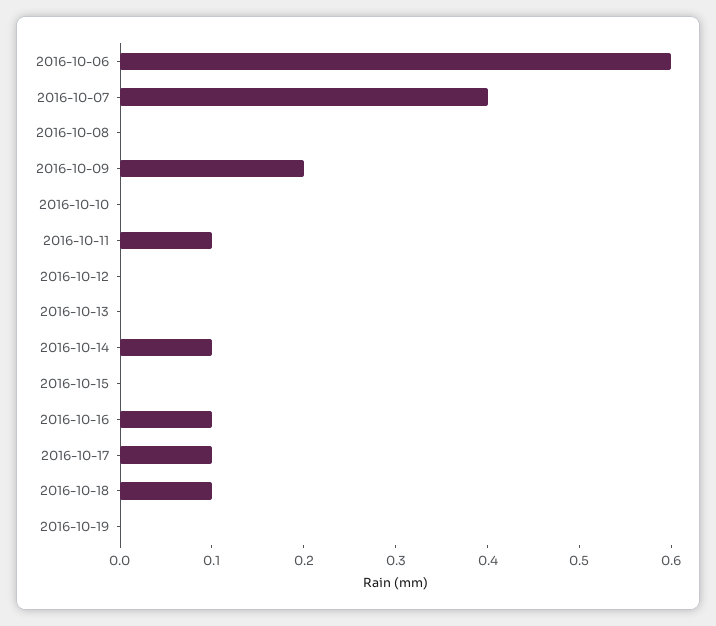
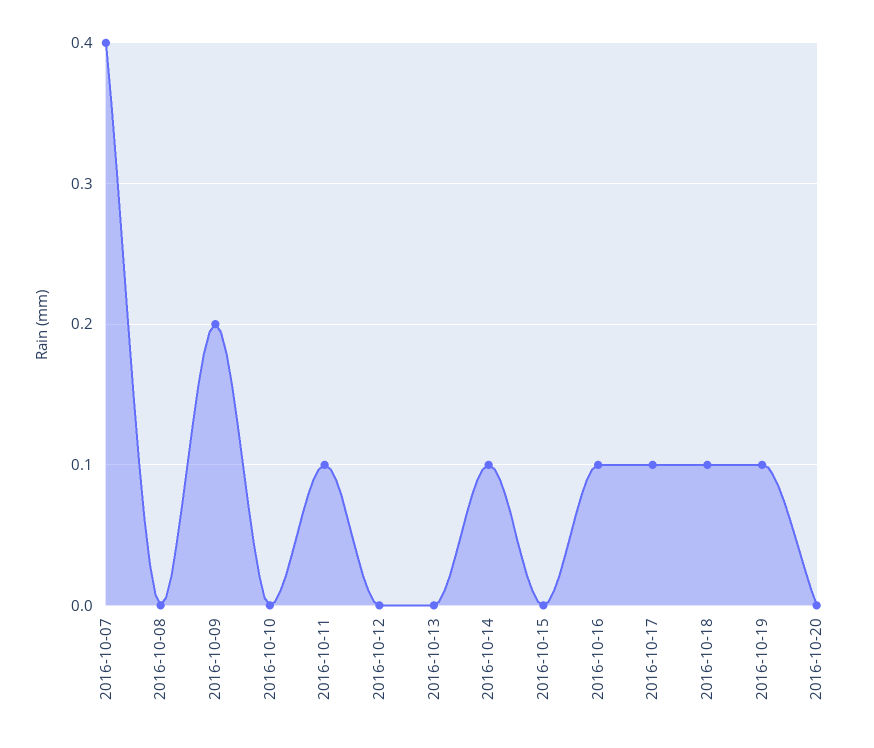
2016-10-06: 0.6 -> none
2016-10-19: 0 -> 0.1
2016-10-20: none -> 0

